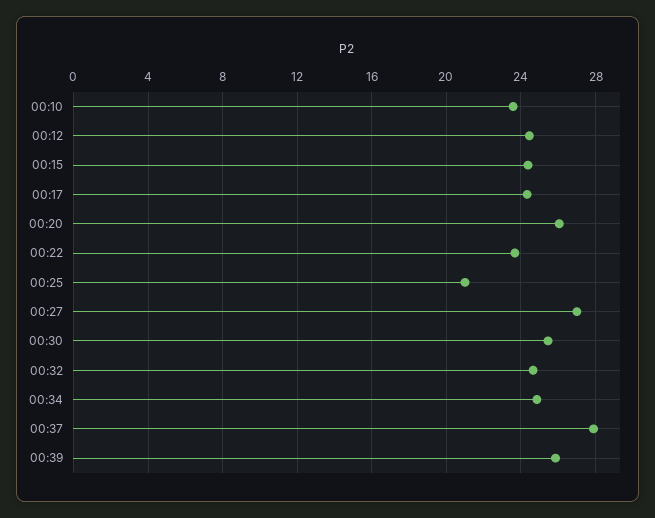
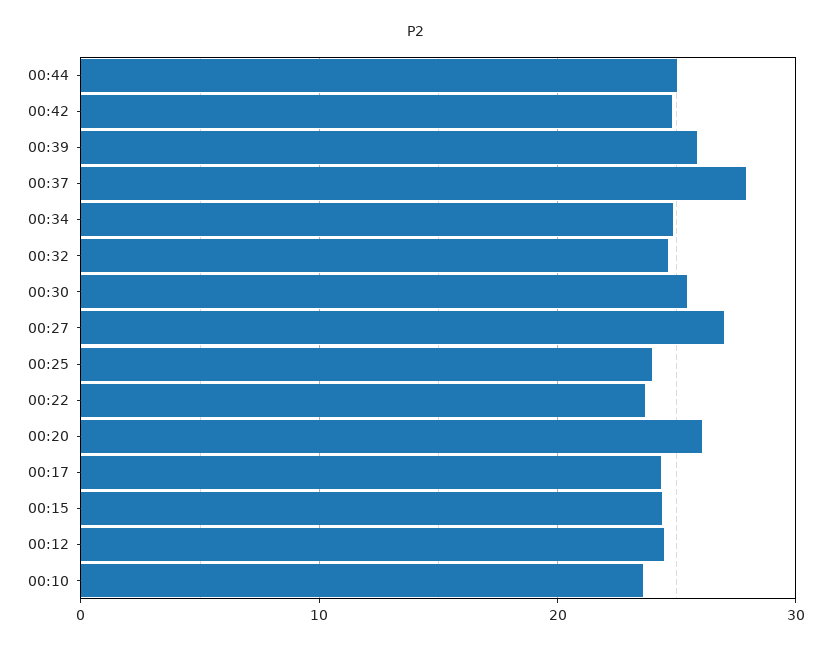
00:25: 21 -> 24
00:44: none -> 25
00:42: none -> 25

